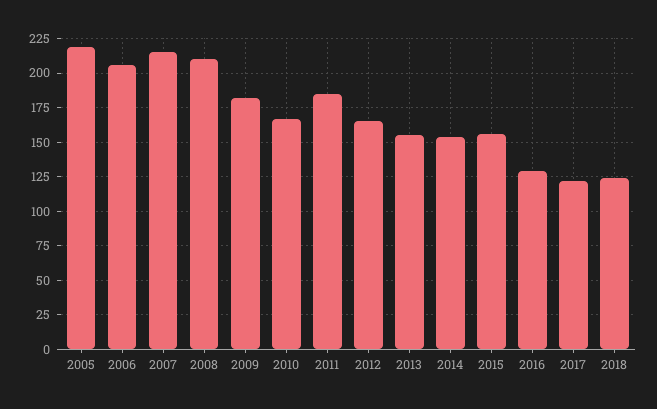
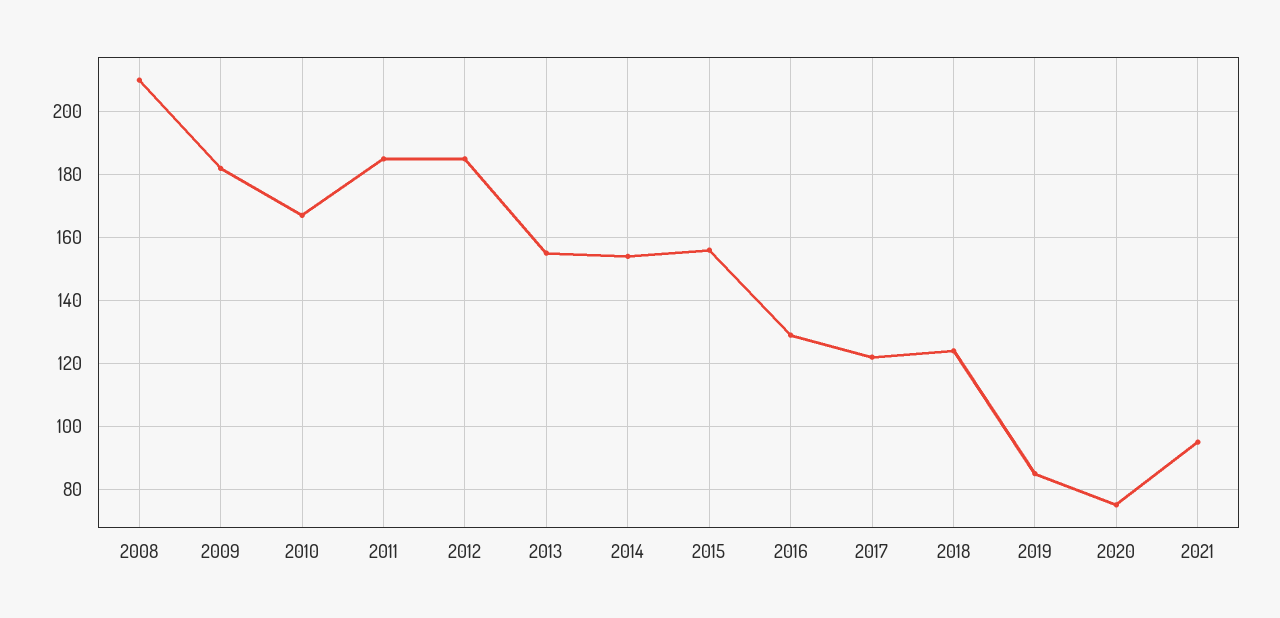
2005: 220 -> none
2006: 205 -> none
2007: 215 -> none
2012: 165 -> 185
2019: none -> 85
2020: none -> 75
2021: none -> 95

